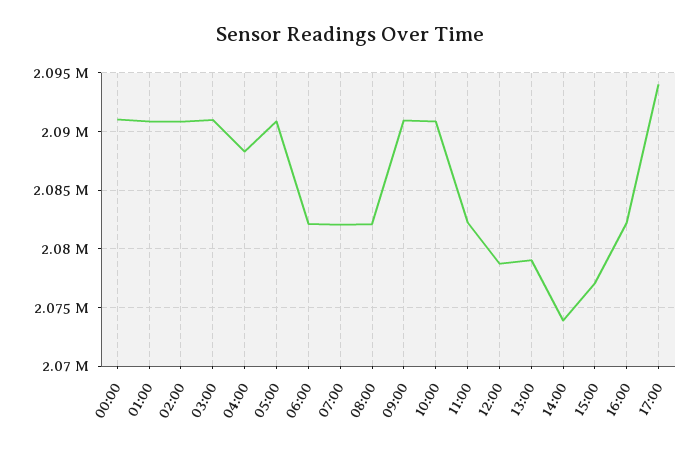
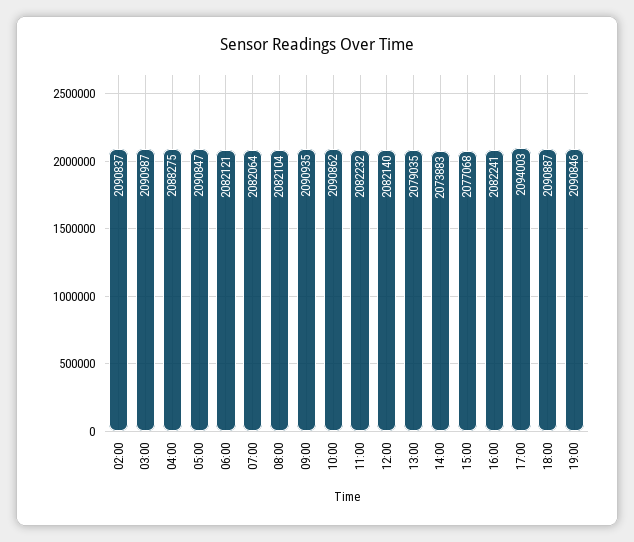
00:00: 2091000 -> none
01:00: 2091000 -> none
12:00: 2079000 -> 2082140
18:00: none -> 2090887
19:00: none -> 2090846

